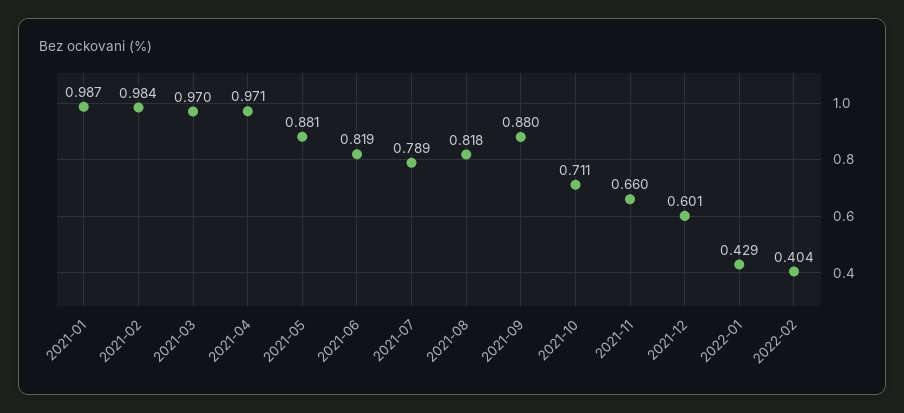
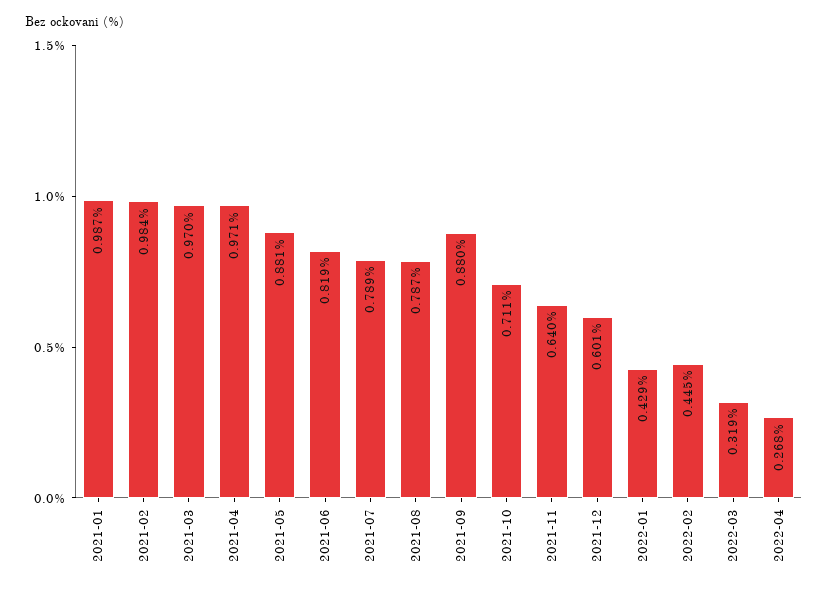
2021-08: 0.818 -> 0.787
2021-11: 0.66 -> 0.64
2022-02: 0.404 -> 0.445
2022-03: none -> 0.319
2022-04: none -> 0.268

